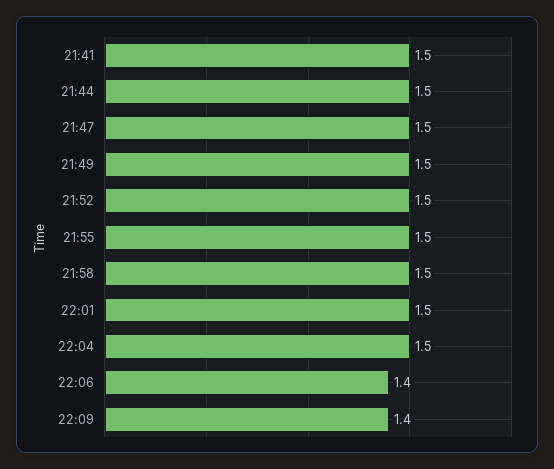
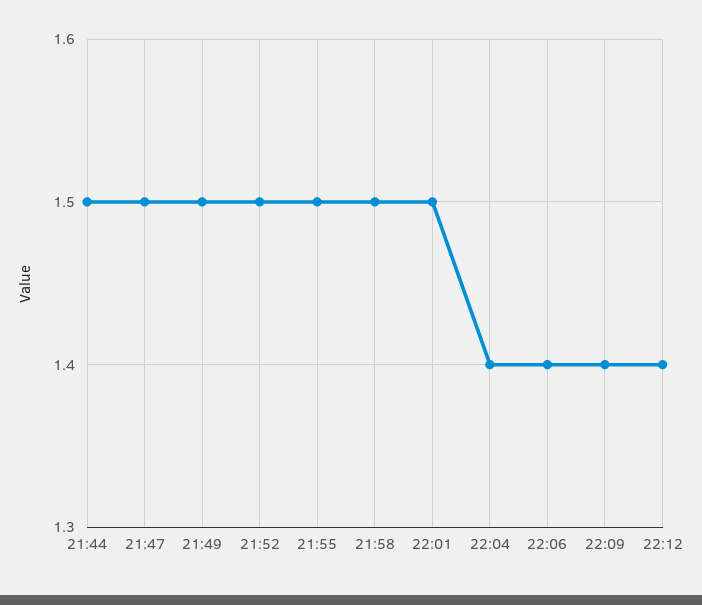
21:41: 1.5 -> none
22:04: 1.5 -> 1.4
22:12: none -> 1.4

